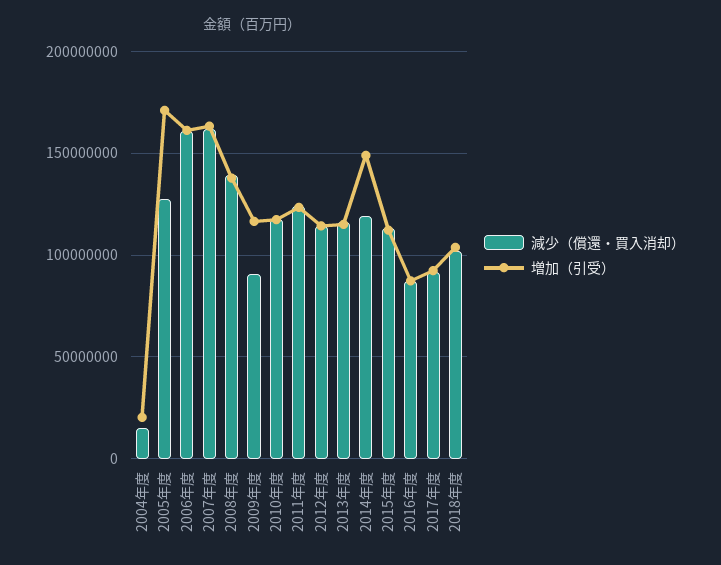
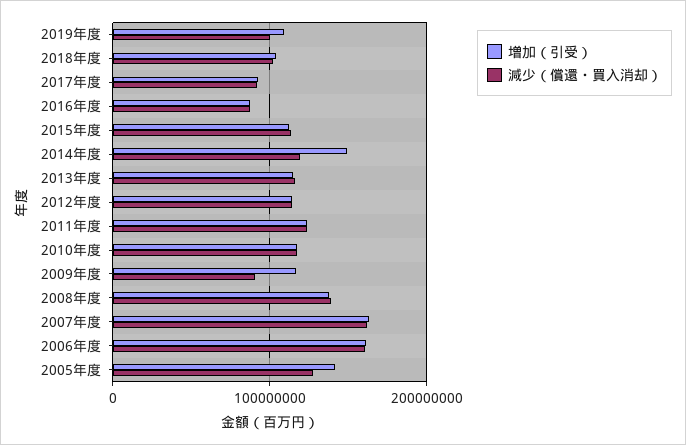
減少（償還・買入消却）, 2004年度: 15000000 -> none
増加（引受）, 2004年度: 20000000 -> none
増加（引受）, 2005年度: 170000000 -> 140000000
増加（引受）, 2019年度: none -> 110000000
減少（償還・買入消却）, 2019年度: none -> 100000000

